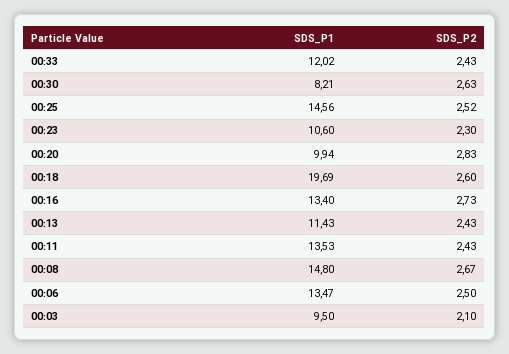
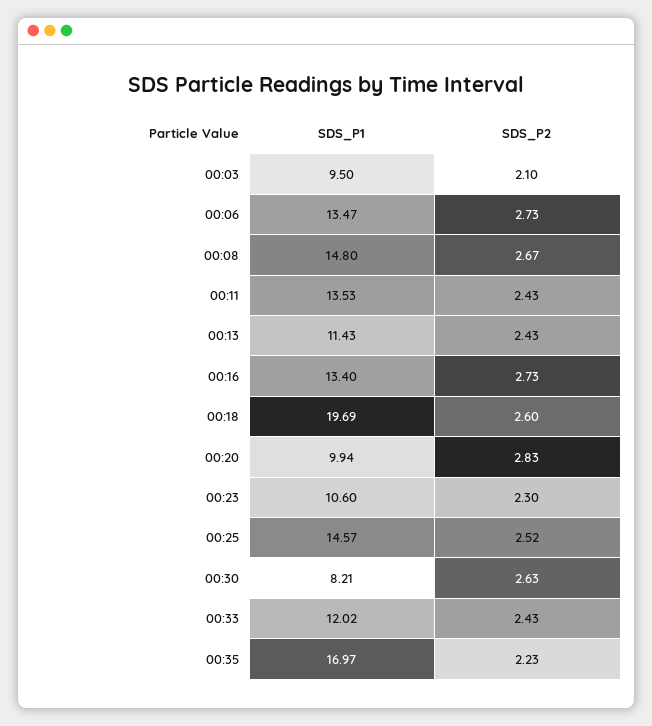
SDS_P1, 00:25: 14.56 -> 14.57
SDS_P2, 00:06: 2.5 -> 2.73
SDS_P1, 00:35: none -> 16.97
SDS_P2, 00:35: none -> 2.23

